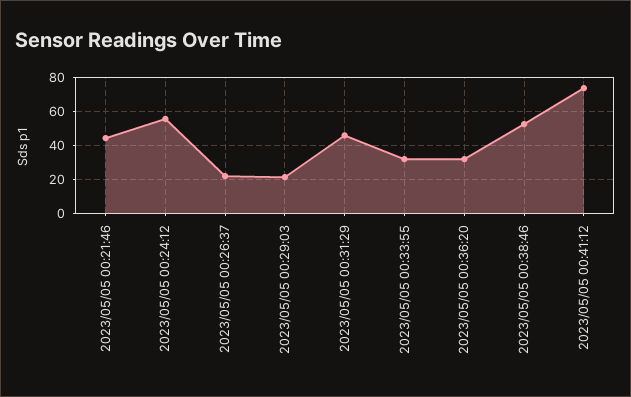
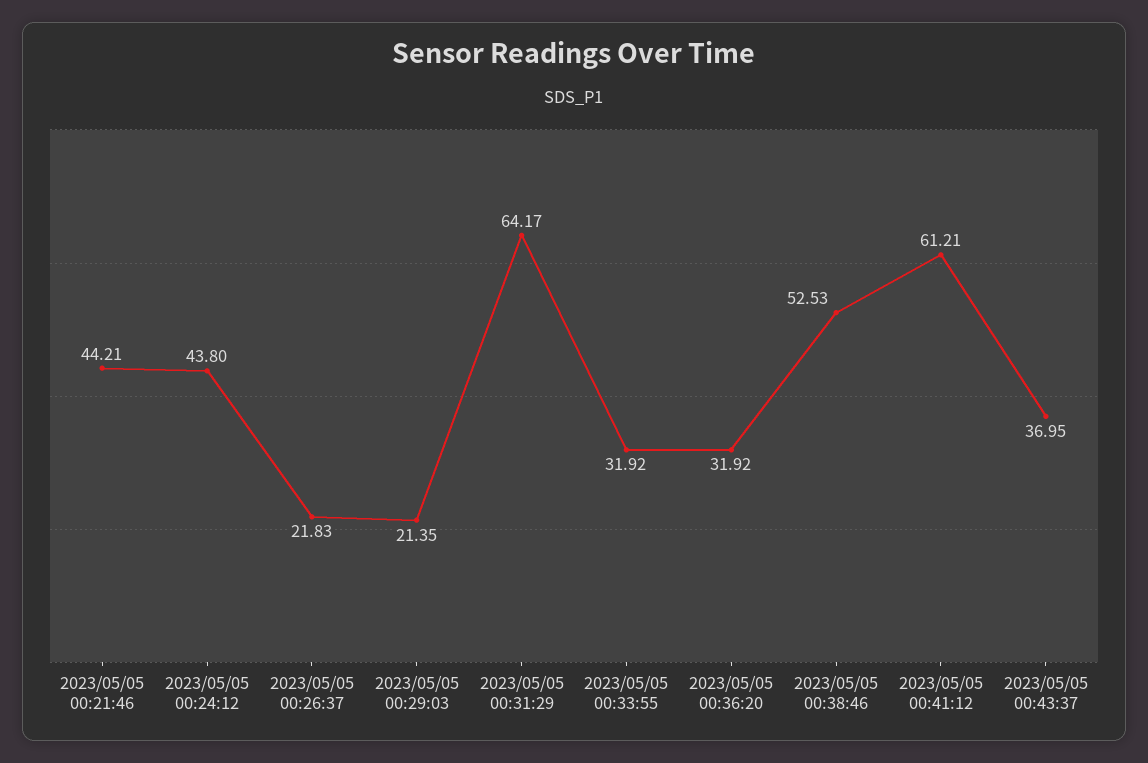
2023/05/05 00:24:12: 55 -> 43.8
2023/05/05 00:31:29: 45 -> 64.17
2023/05/05 00:41:12: 75 -> 61.21
2023/05/05 00:43:37: none -> 36.95

